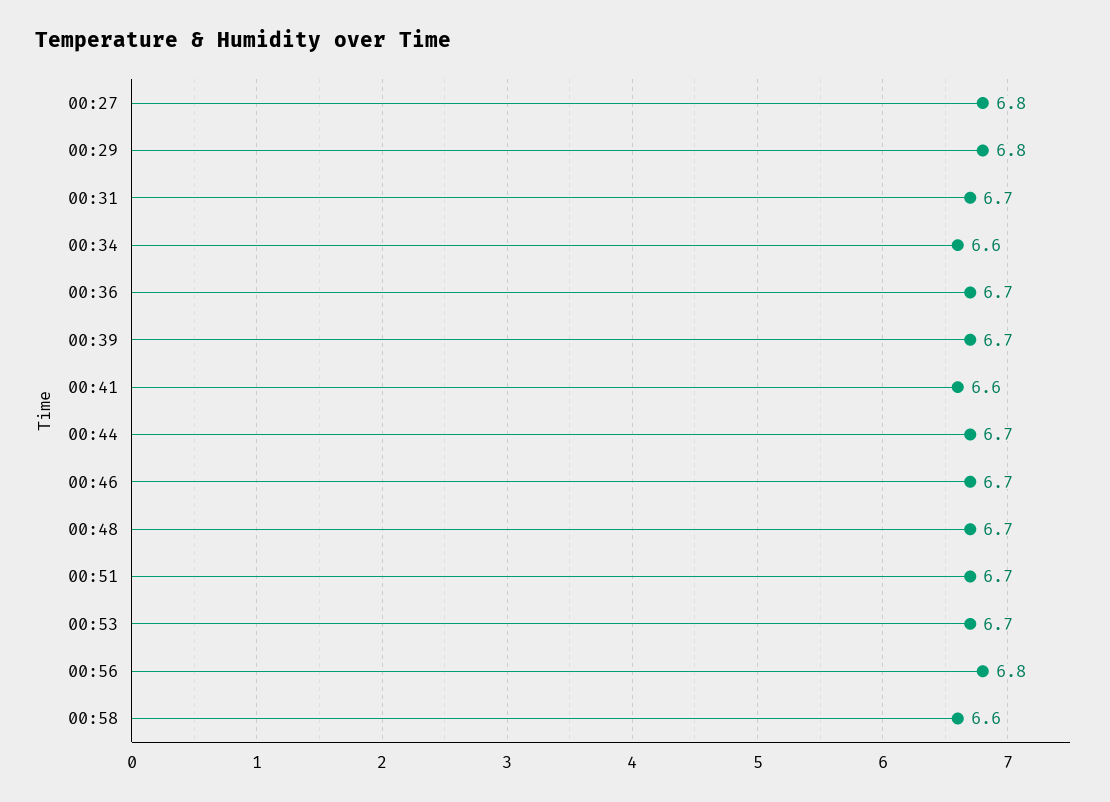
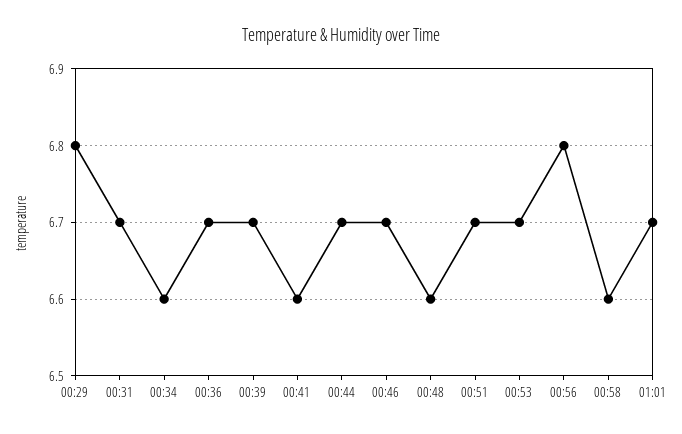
00:27: 6.8 -> none
00:48: 6.7 -> 6.6
01:01: none -> 6.7

